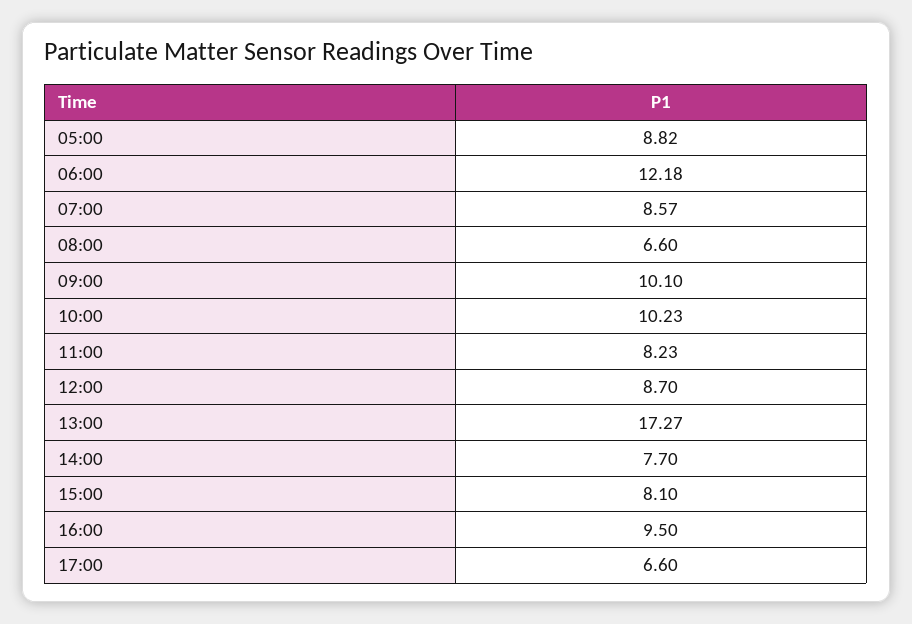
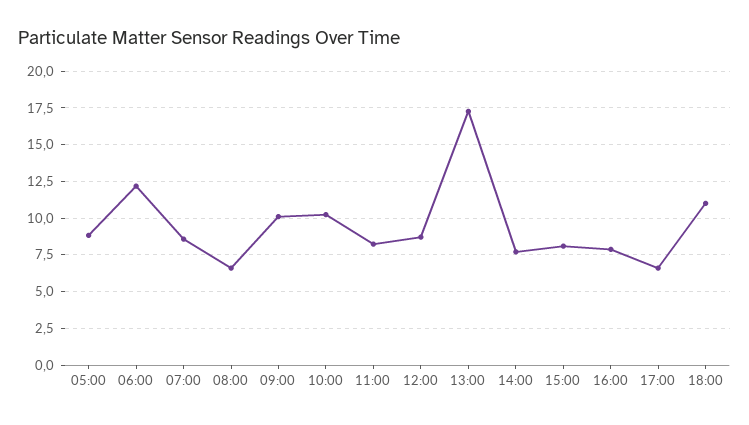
16:00: 9.5 -> 8
18:00: none -> 11

